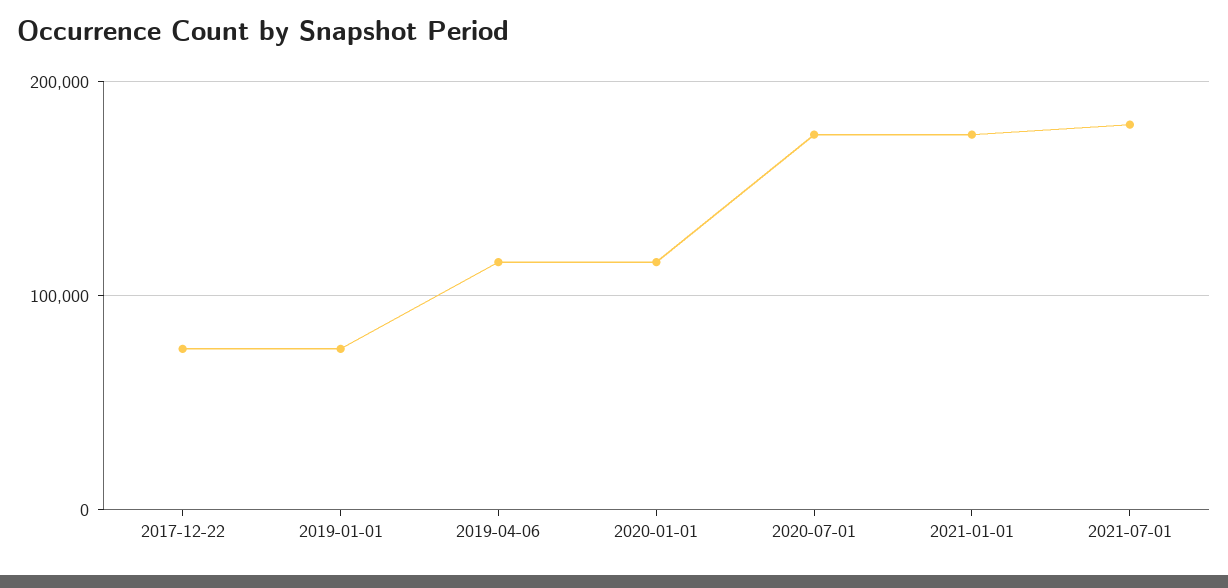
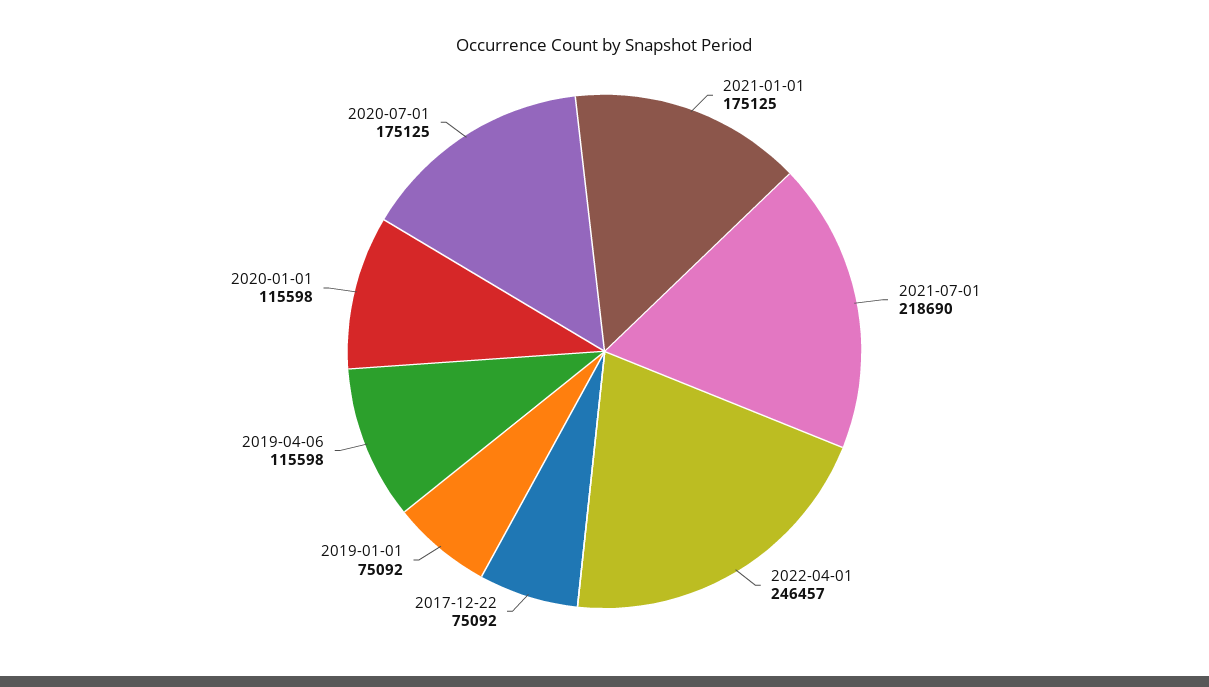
2021-07-01: 180000 -> 218690
2022-04-01: none -> 246457

